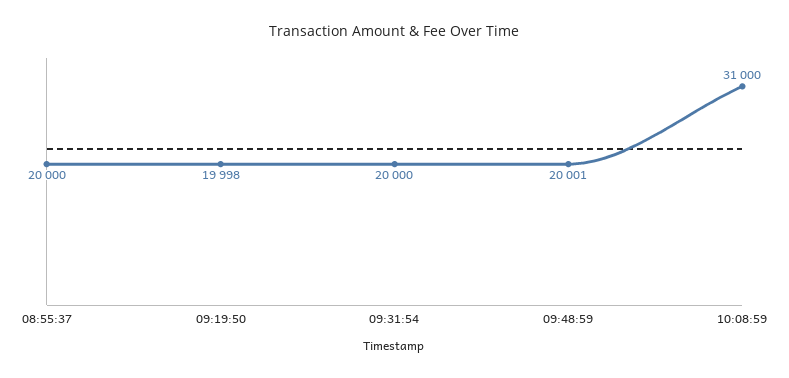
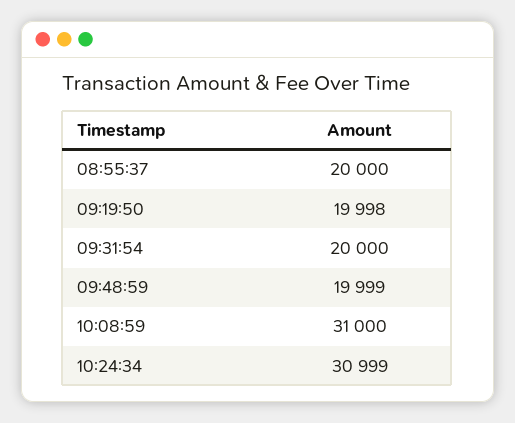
09:48:59: 20001 -> 19999
10:24:34: none -> 30999

